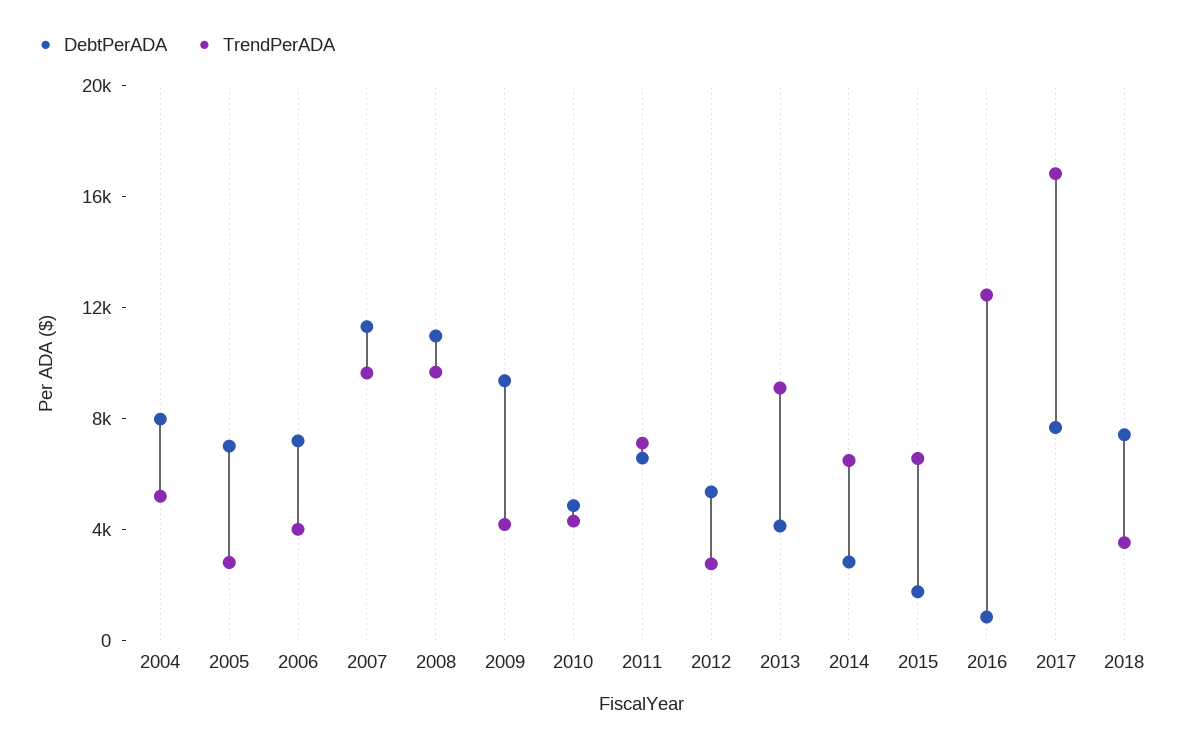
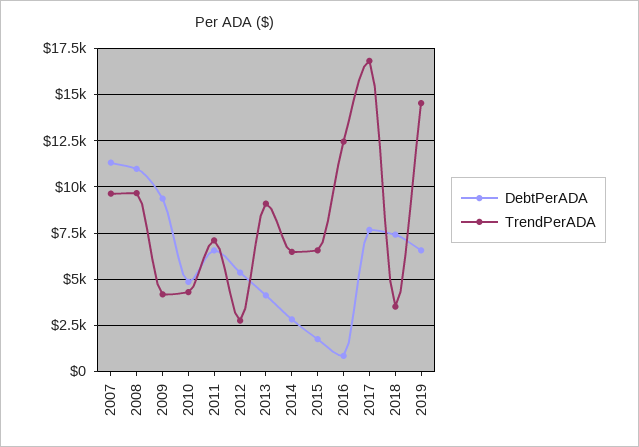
DebtPerADA, 2004: 8000 -> none
TrendPerADA, 2004: 5000 -> none
DebtPerADA, 2005: 7000 -> none
TrendPerADA, 2005: 3000 -> none
DebtPerADA, 2006: 7000 -> none
TrendPerADA, 2006: 4000 -> none
DebtPerADA, 2019: none -> 6500
TrendPerADA, 2019: none -> 14500

